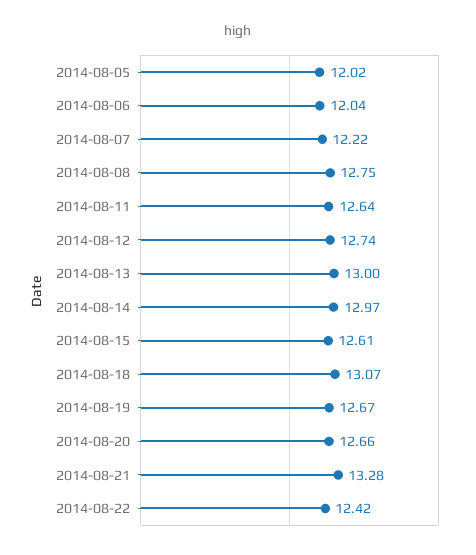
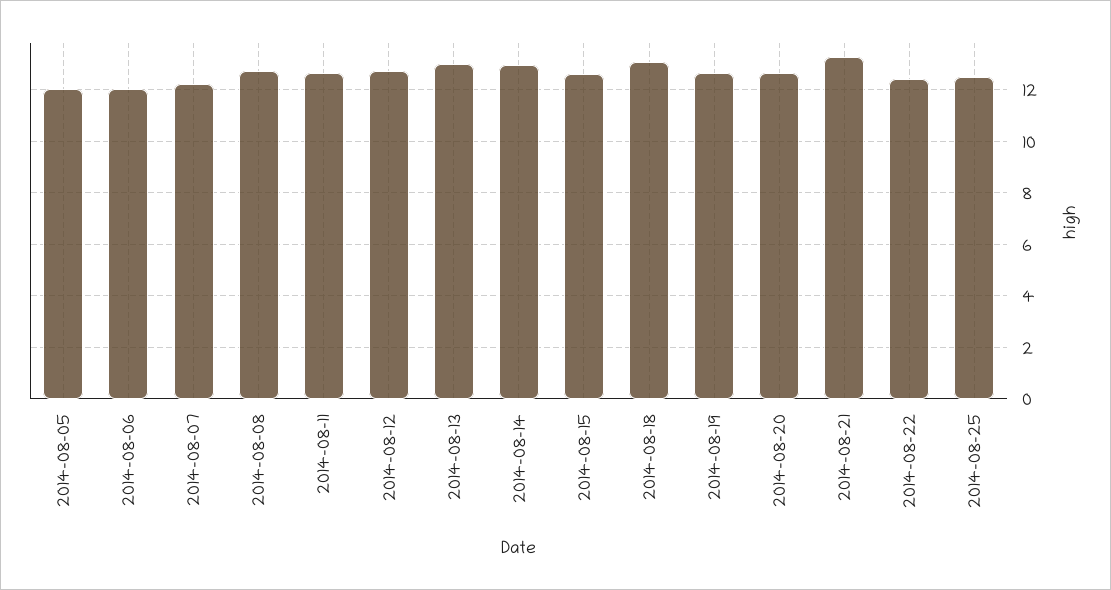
2014-08-25: none -> 12.5

